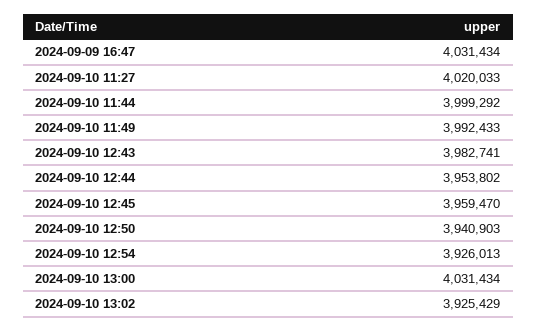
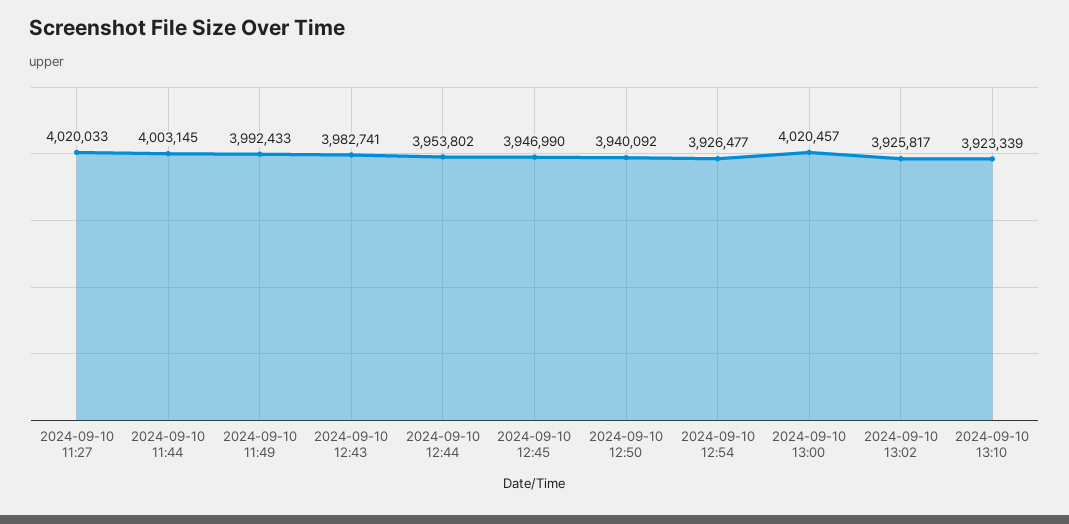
2024-09-09 16:47: 4031434 -> none
2024-09-10 11:44: 3999292 -> 4003145
2024-09-10 12:45: 3959470 -> 3946990
2024-09-10 12:50: 3940903 -> 3940092
2024-09-10 12:54: 3926013 -> 3926477
2024-09-10 13:00: 4031434 -> 4020457
2024-09-10 13:02: 3925429 -> 3925817
2024-09-10 13:10: none -> 3923339

